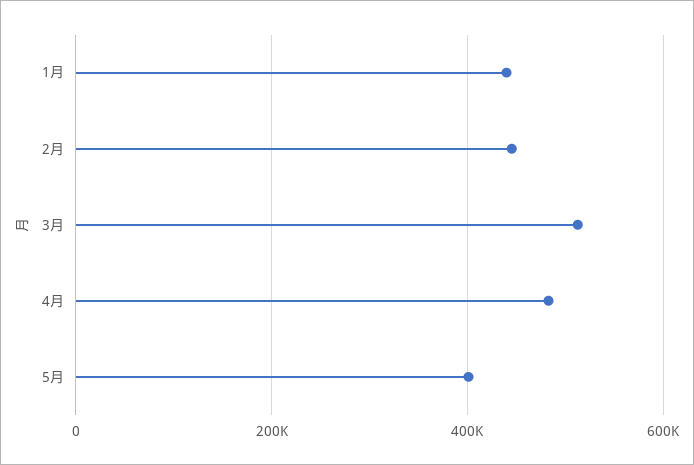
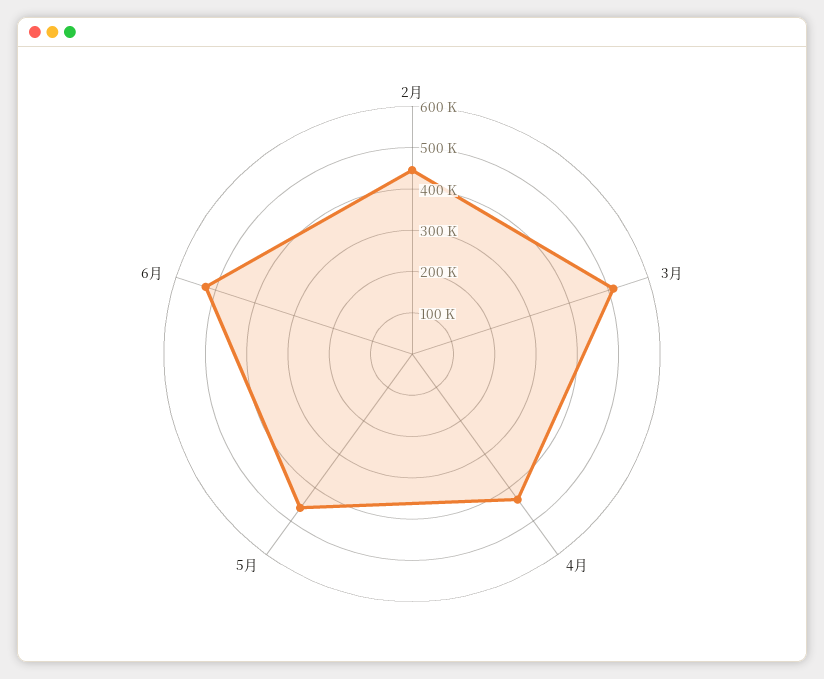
1月: 440000 -> none
4月: 480000 -> 440000
5月: 400000 -> 460000
6月: none -> 520000

